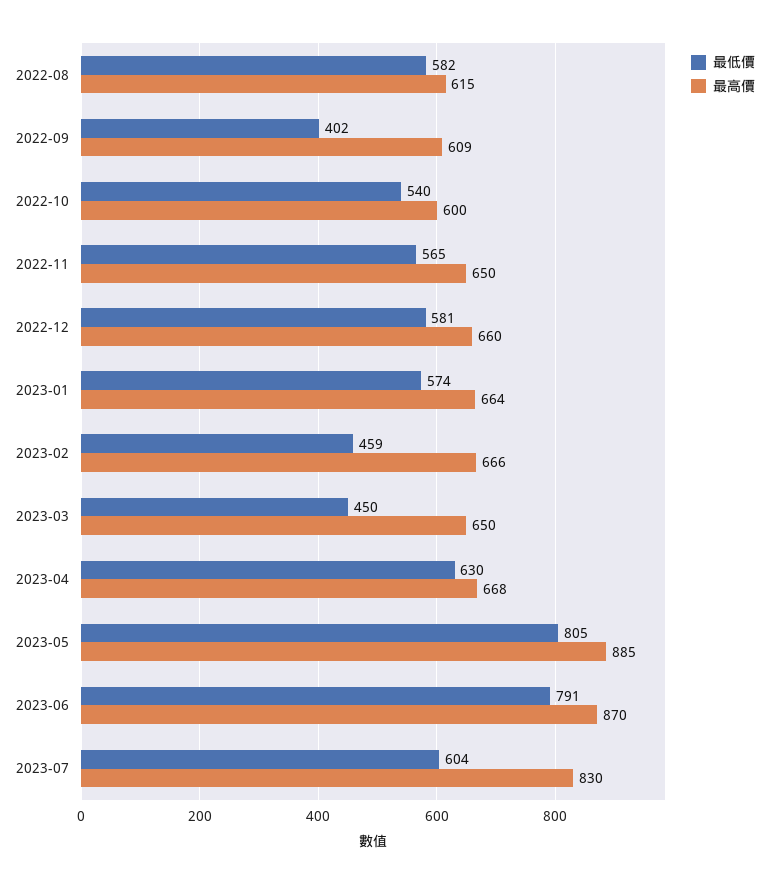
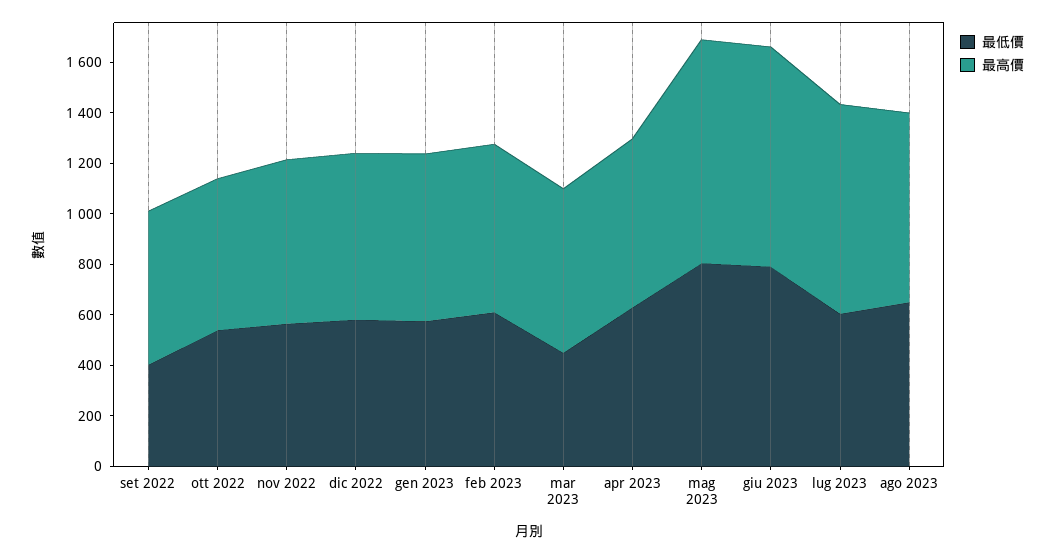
最低價, 2022-08: 582 -> none
最高價, 2022-08: 615 -> none
最低價, 2023-02: 459 -> 600
最低價, ago 2023: none -> 650
最高價, ago 2023: none -> 750

